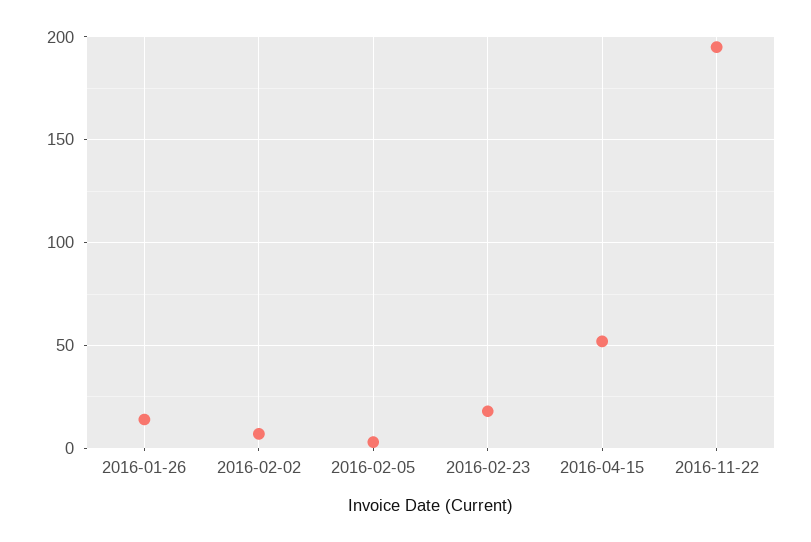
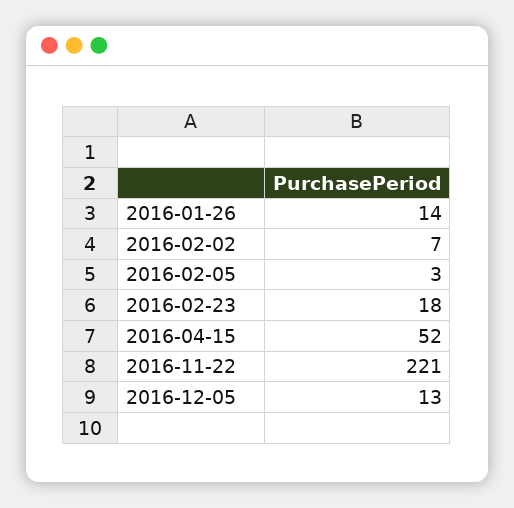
2016-11-22: 195 -> 221
2016-12-05: none -> 13

